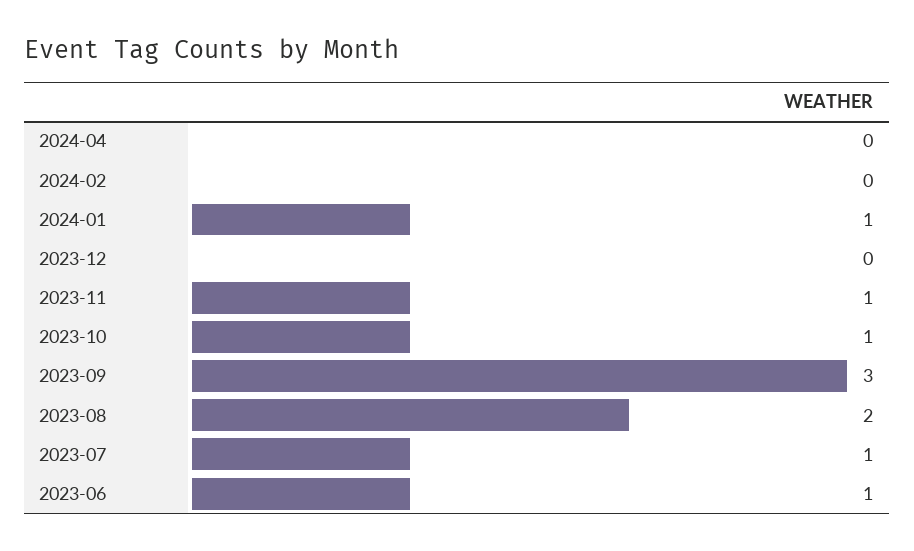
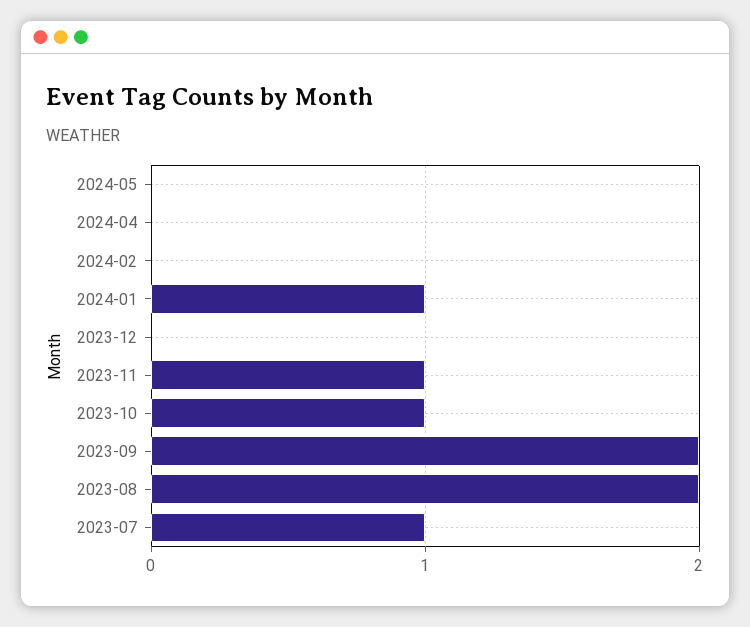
2023-09: 3 -> 2
2023-06: 1 -> none
2024-05: none -> 0

